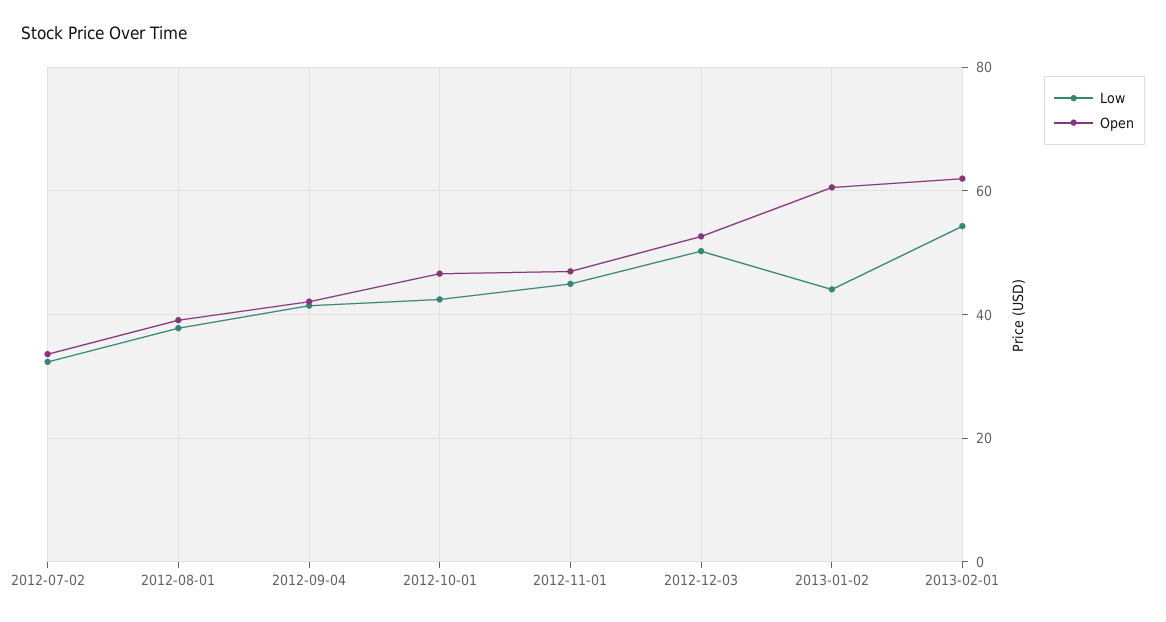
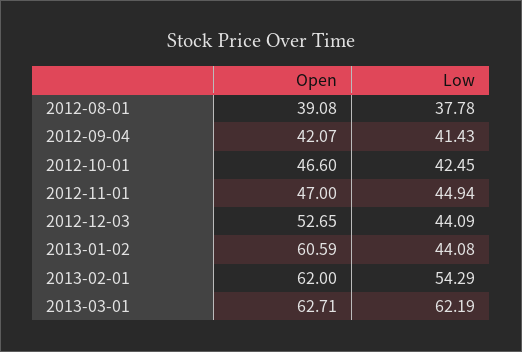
Low, 2012-07-02: 32 -> none
Open, 2012-07-02: 34 -> none
Low, 2012-12-03: 50 -> 44.09
Open, 2013-03-01: none -> 62.71
Low, 2013-03-01: none -> 62.19

